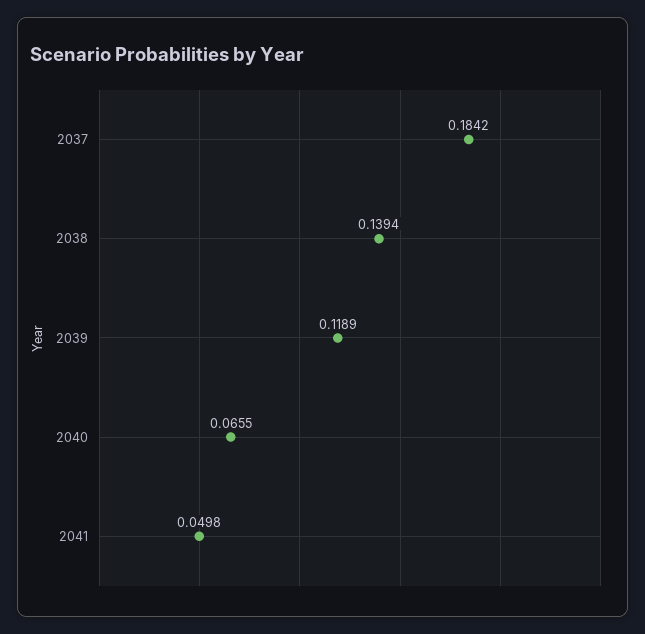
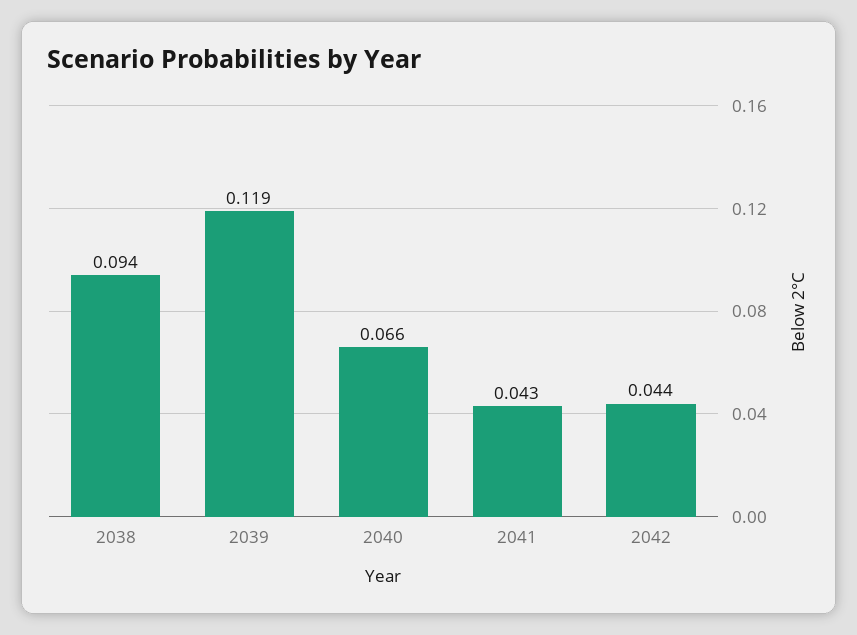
2037: 0.1842 -> none
2038: 0.1394 -> 0.094
2041: 0.0498 -> 0.043
2042: none -> 0.044

